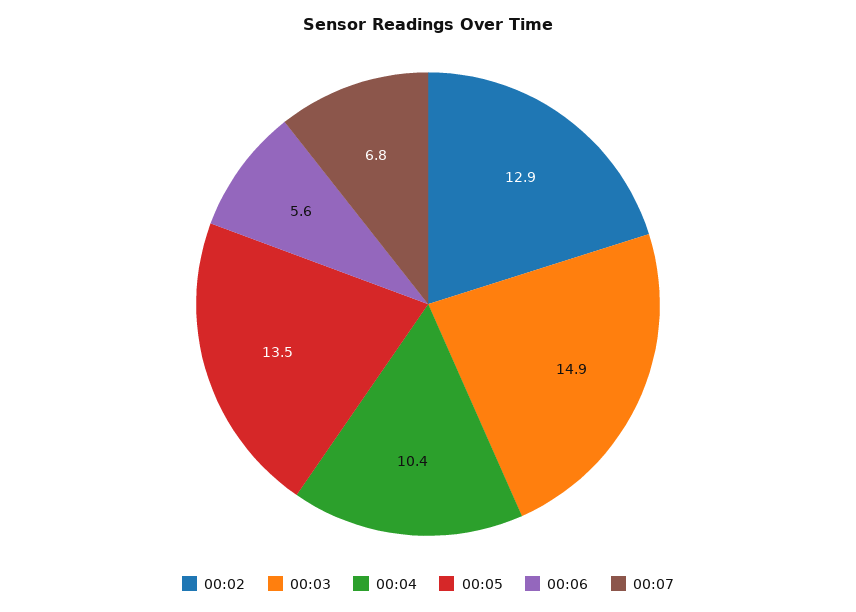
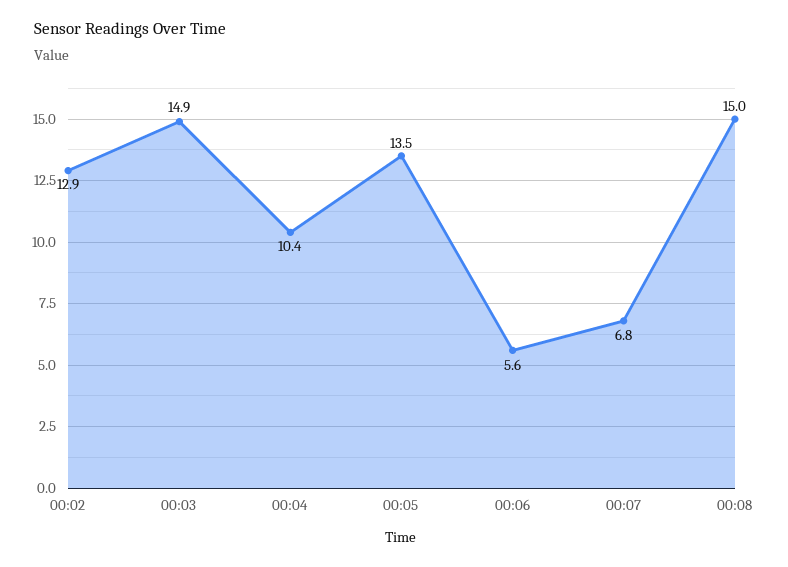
00:08: none -> 15

